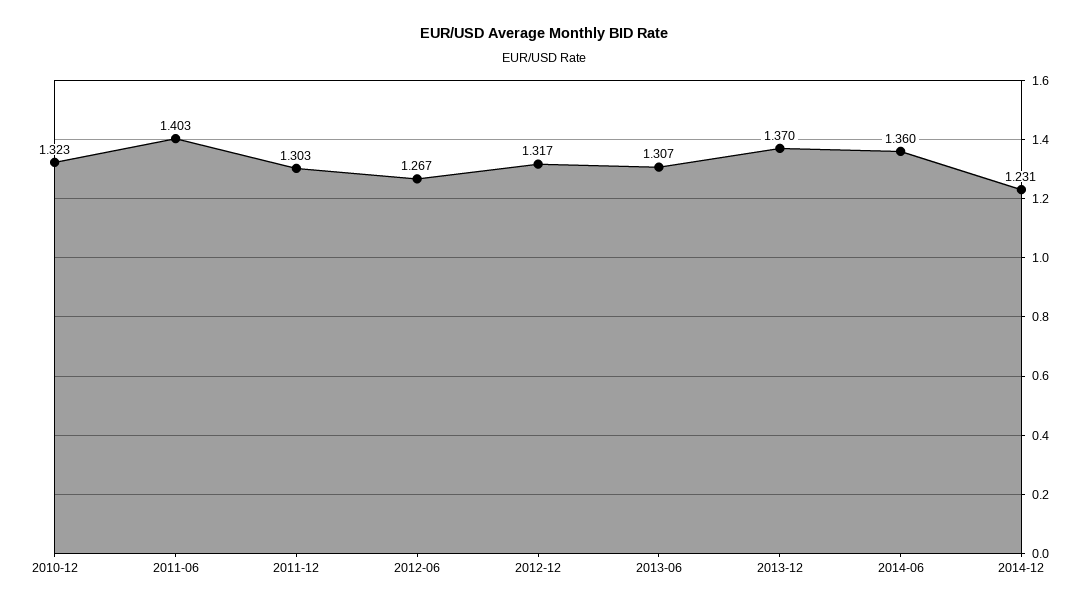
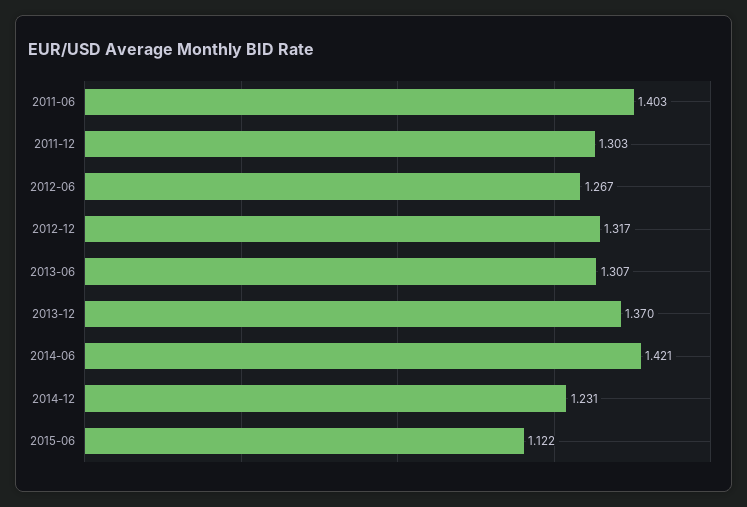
2010-12: 1.323 -> none
2014-06: 1.36 -> 1.421
2015-06: none -> 1.122

